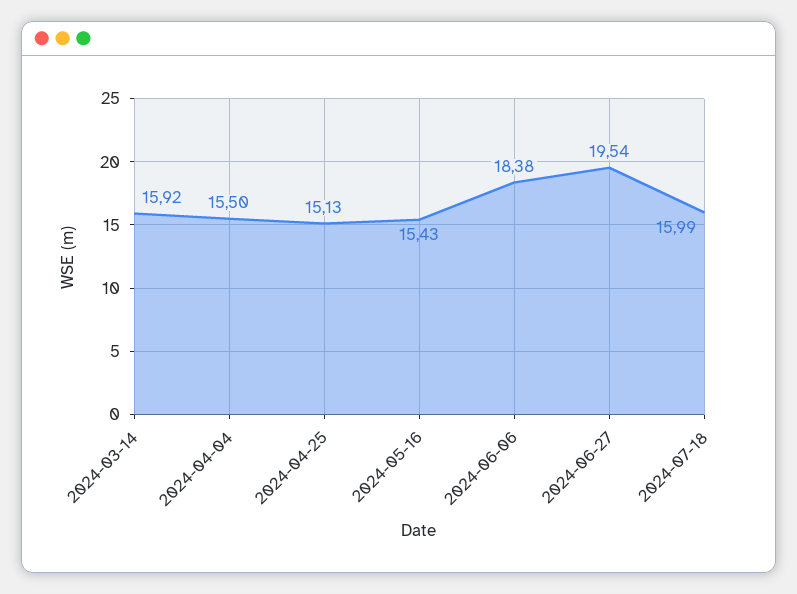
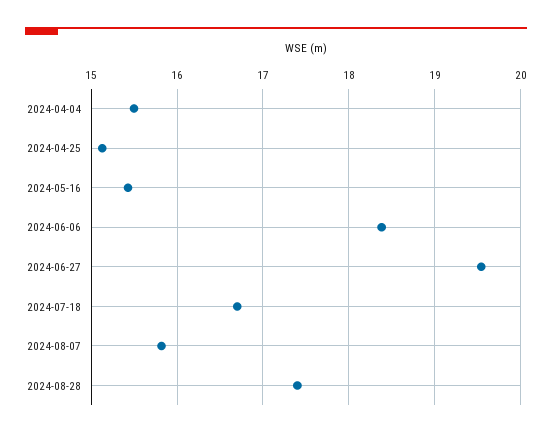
2024-03-14: 15.92 -> none
2024-07-18: 15.99 -> 16.7
2024-08-07: none -> 15.8
2024-08-28: none -> 17.4

